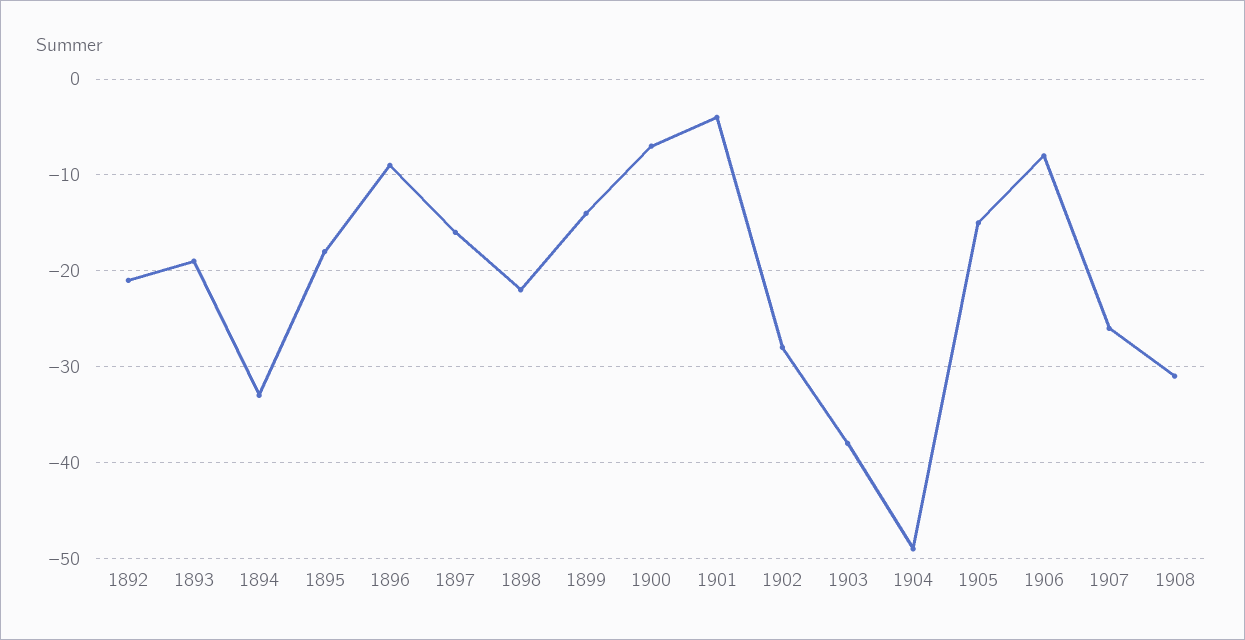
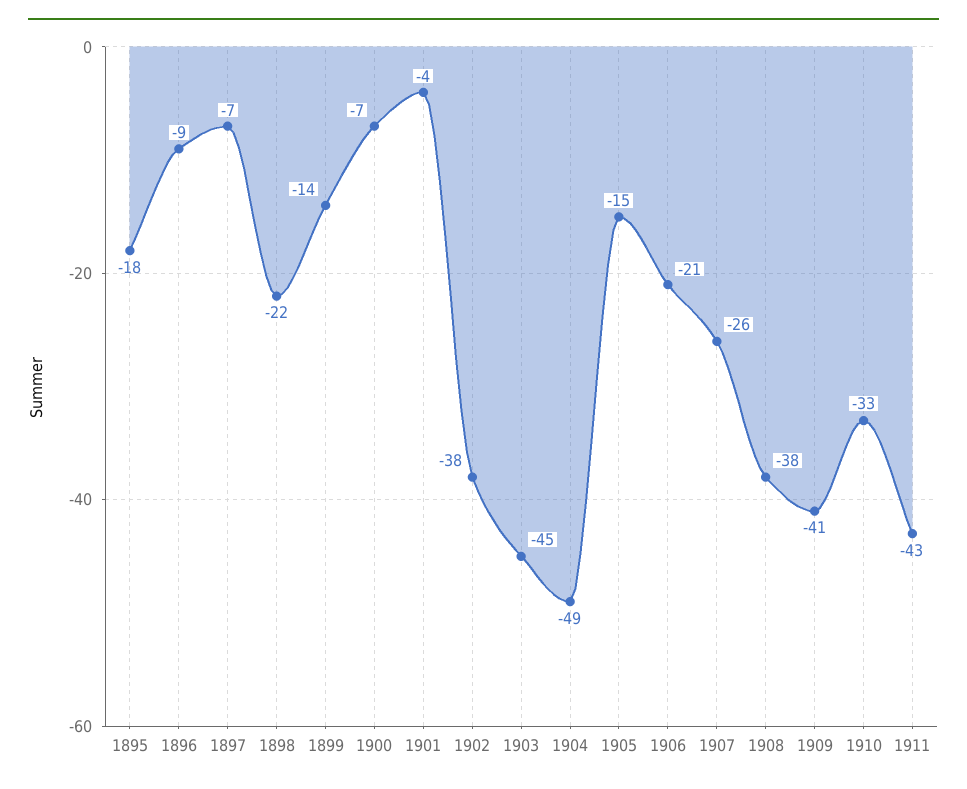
1892: -21 -> none
1893: -19 -> none
1894: -33 -> none
1897: -16 -> -7
1902: -28 -> -38
1903: -38 -> -45
1906: -8 -> -21
1908: -31 -> -38
1909: none -> -41
1910: none -> -33
1911: none -> -43

